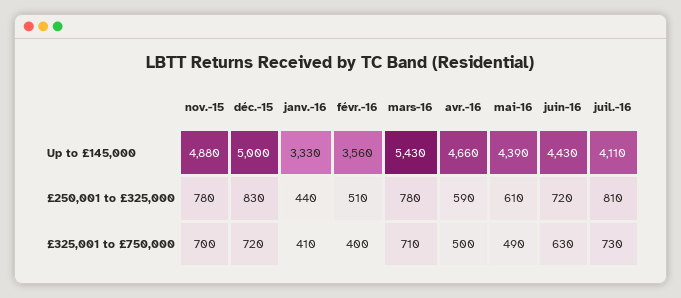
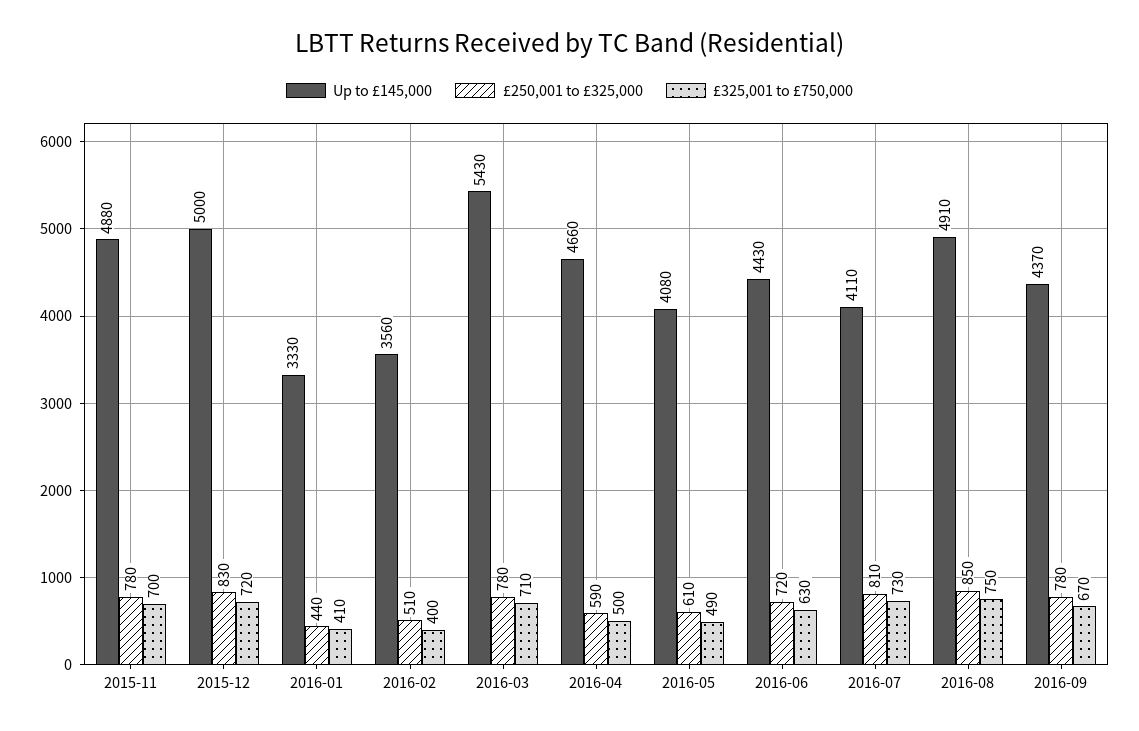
Up to £145,000, mai-16: 4390 -> 4080
Up to £145,000, 2016-08: none -> 4910
£250,001 to £325,000, 2016-08: none -> 850
£325,001 to £750,000, 2016-08: none -> 750
Up to £145,000, 2016-09: none -> 4370
£250,001 to £325,000, 2016-09: none -> 780
£325,001 to £750,000, 2016-09: none -> 670

